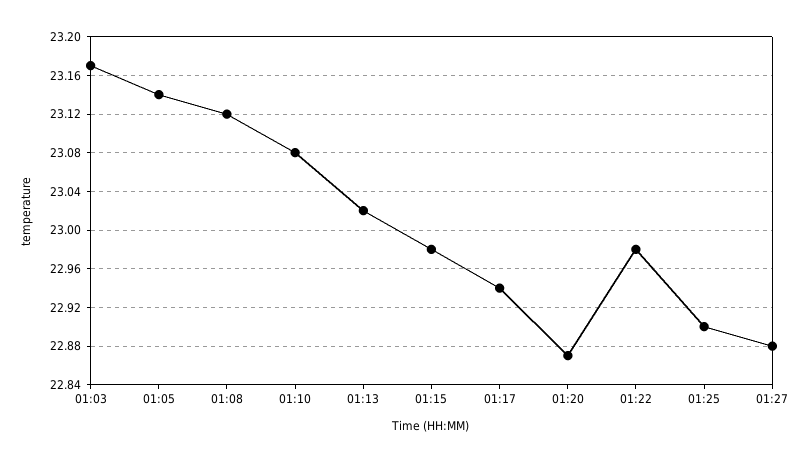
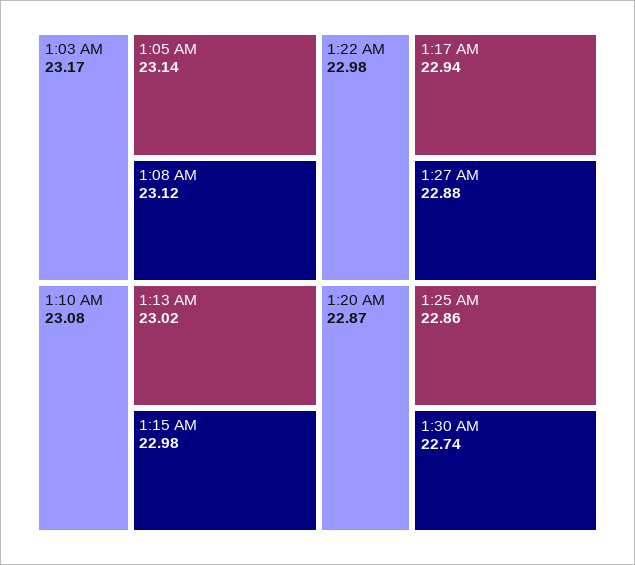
01:25: 22.9 -> 22.86
1:30 AM: none -> 22.74

